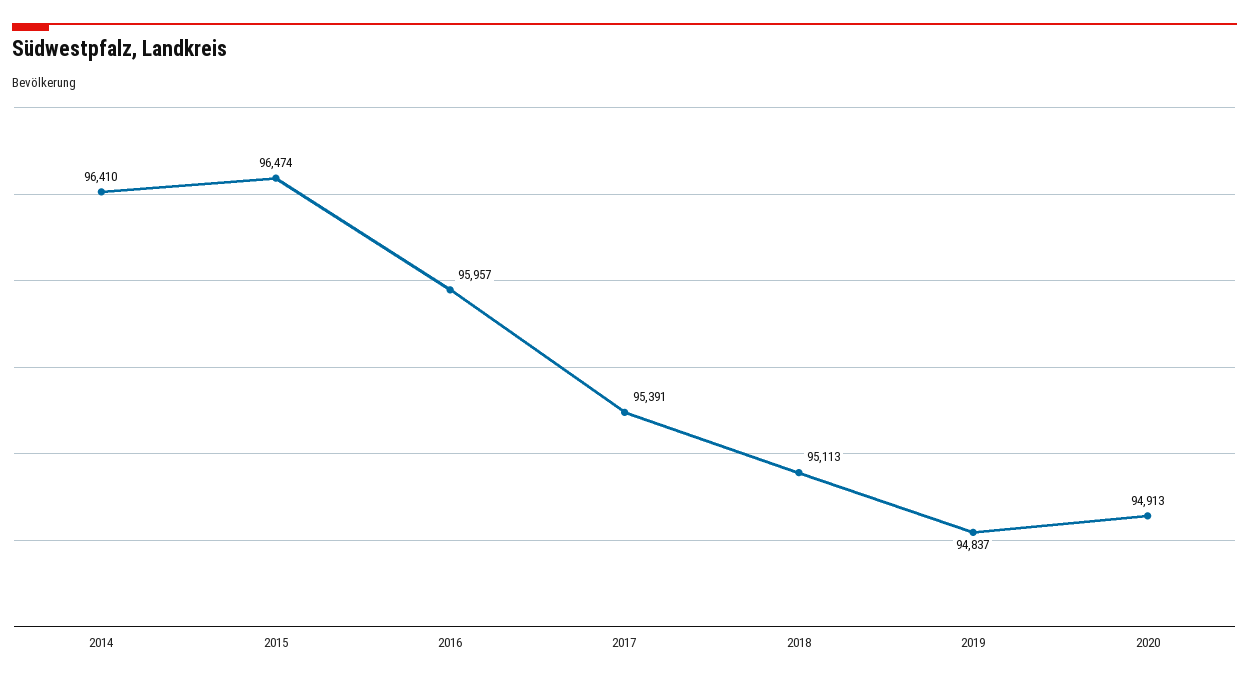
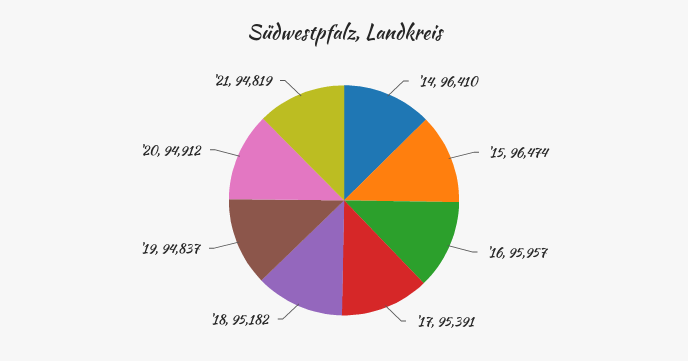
2018: 95113 -> 95182
2020: 94913 -> 94912
'21: none -> 94819

